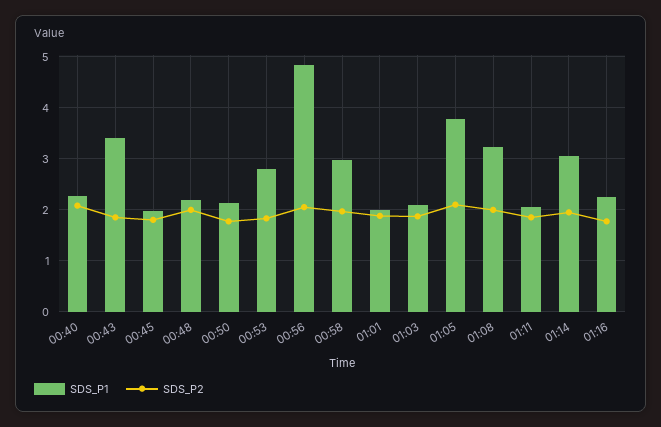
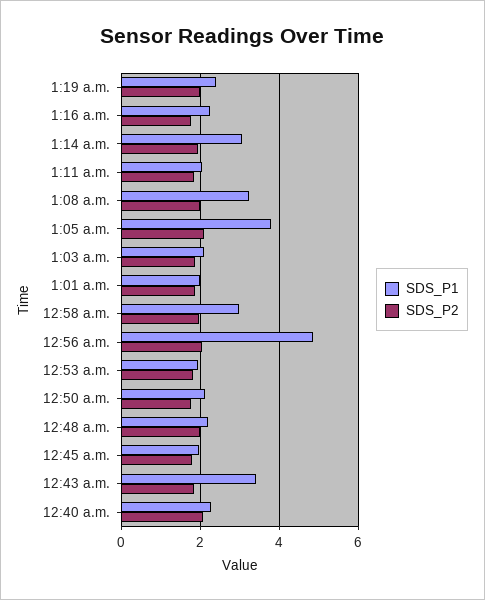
SDS_P1, 00:53: 2.8 -> 2
SDS_P1, 1:19 a.m.: none -> 2.4
SDS_P2, 1:19 a.m.: none -> 2

